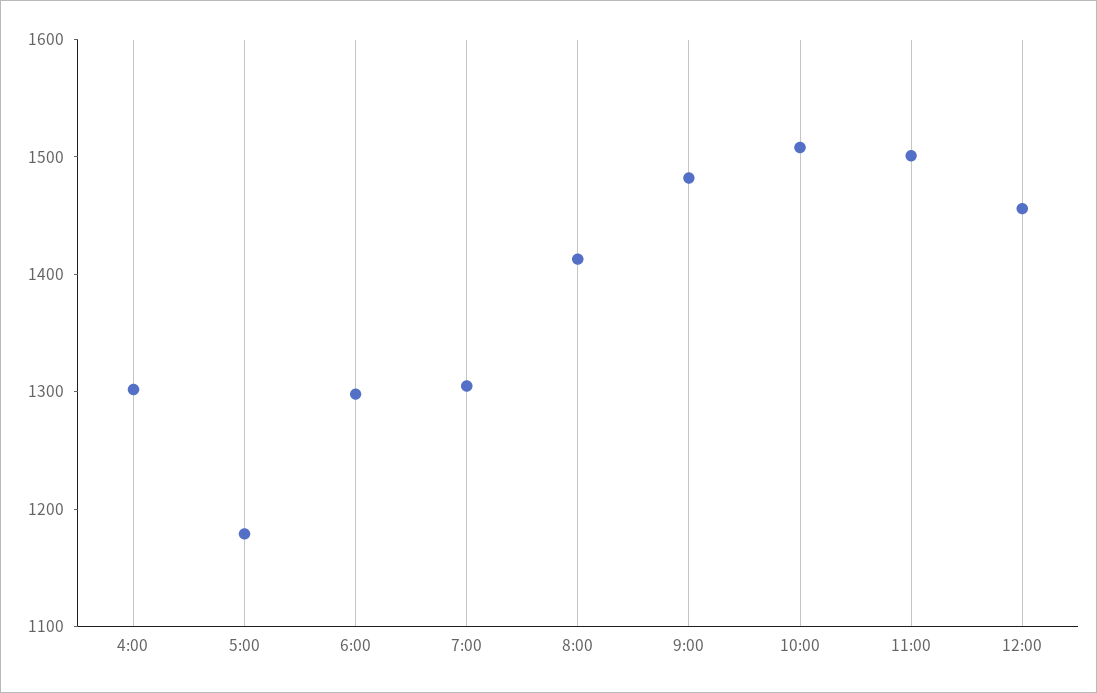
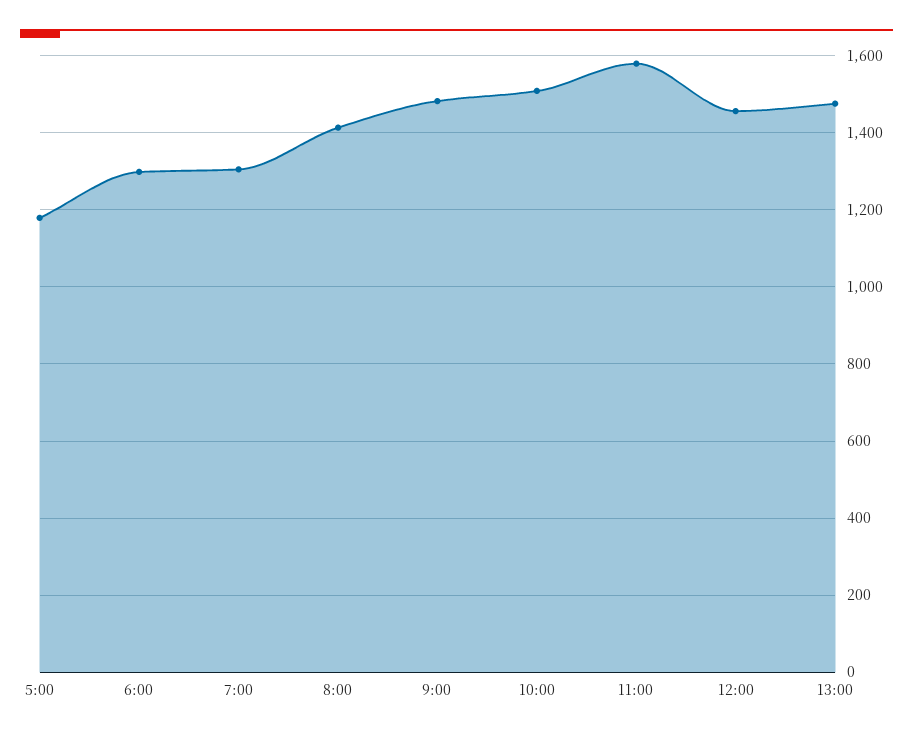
4:00: 1300 -> none
11:00: 1500 -> 1580
13:00: none -> 1480

